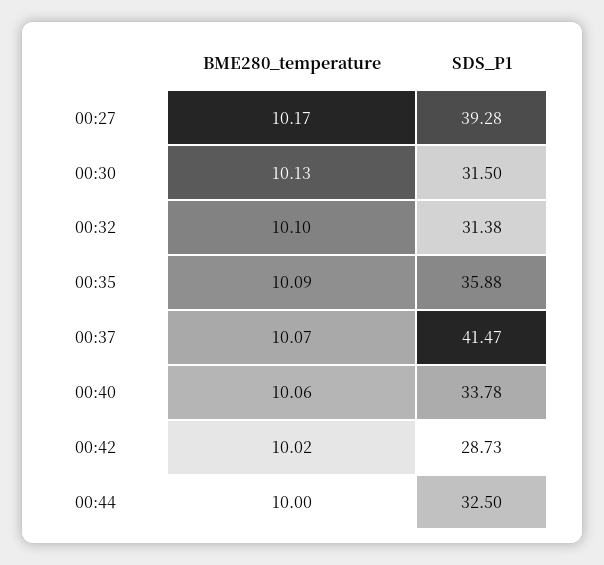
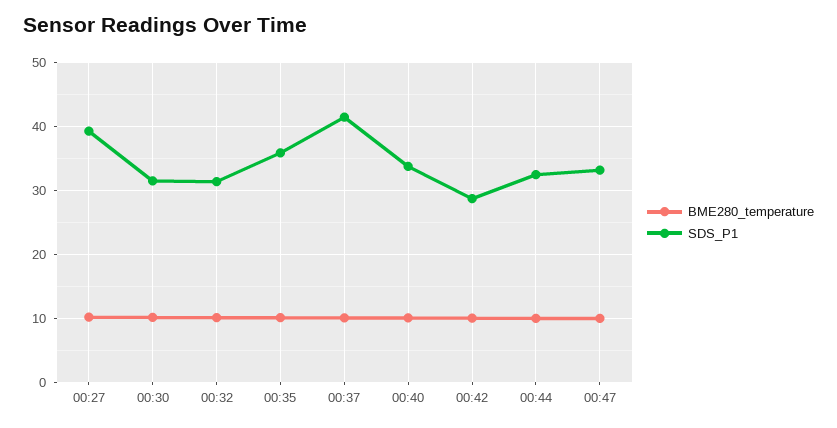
BME280_temperature, 00:47: none -> 10
SDS_P1, 00:47: none -> 33

